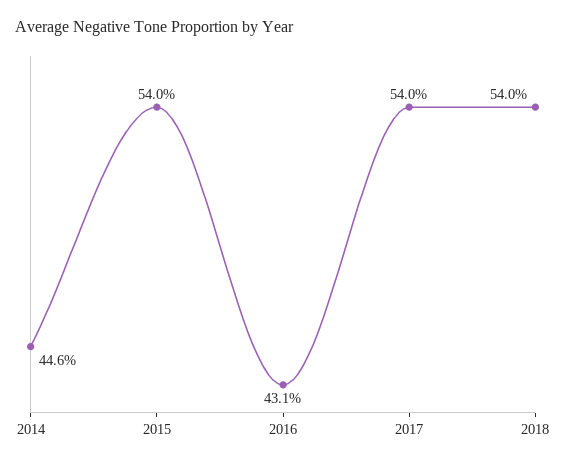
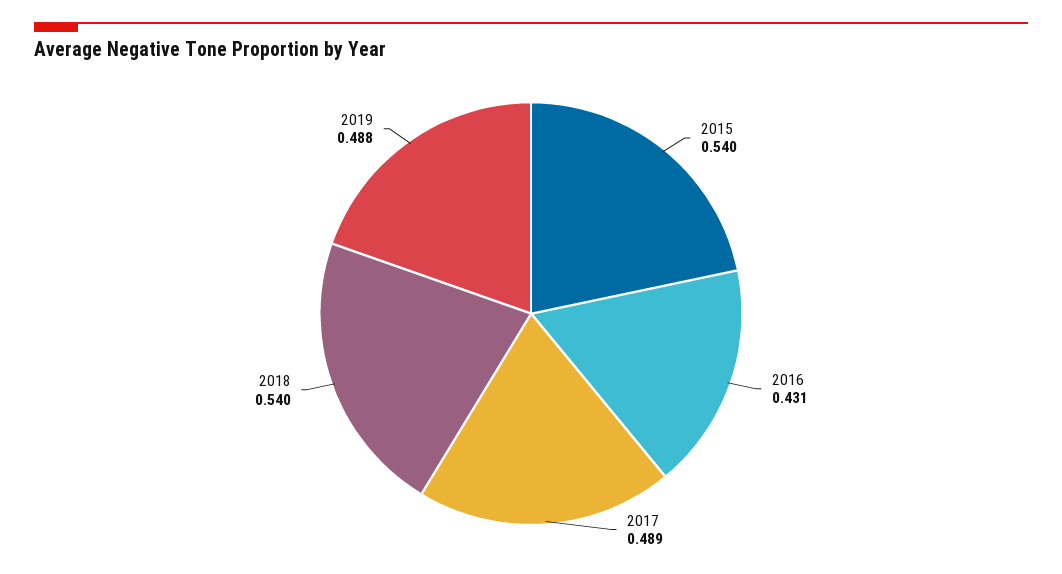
2014: 0.446 -> none
2017: 0.54 -> 0.489
2019: none -> 0.488

